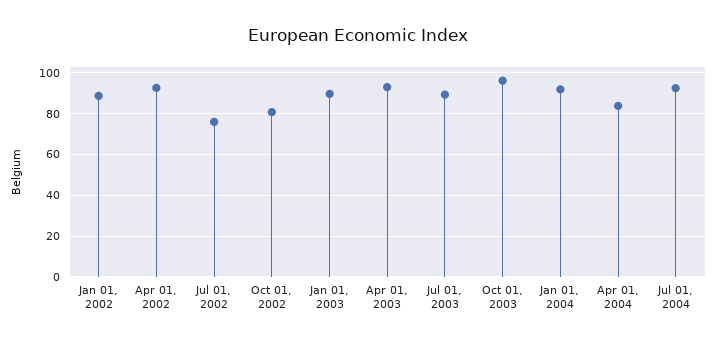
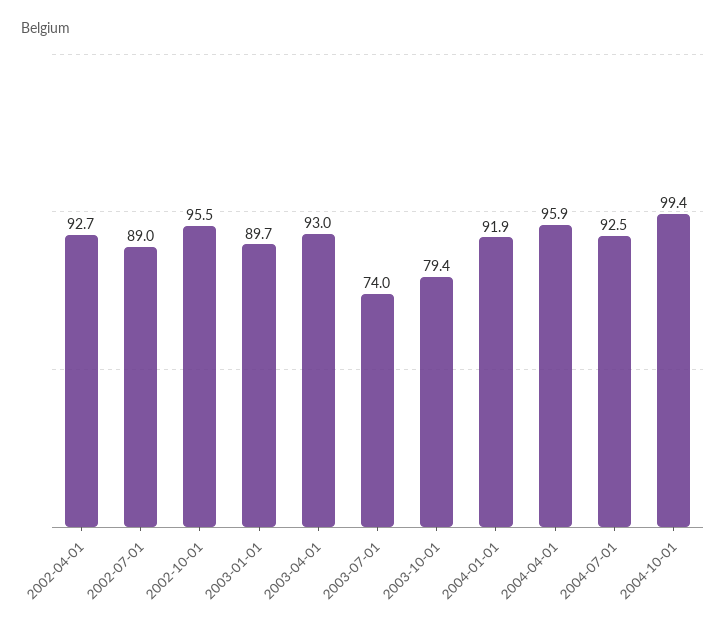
Jan 01, 2002: 90 -> none
Jul 01, 2002: 75 -> 89
Oct 01, 2002: 80 -> 95.5
Jul 01, 2003: 90 -> 74
Oct 01, 2003: 95 -> 79.4
Apr 01, 2004: 85 -> 95.9
2004-10-01: none -> 99.4

